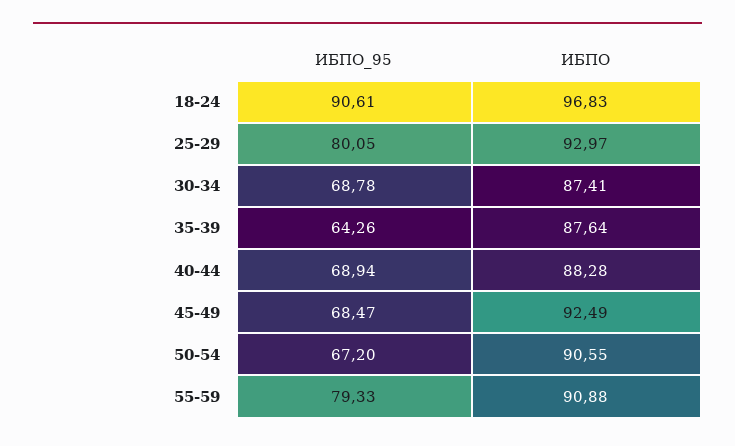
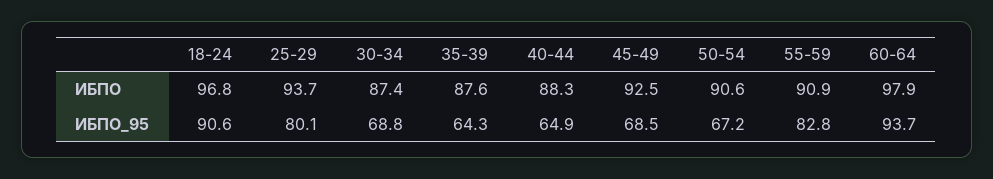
ИБПО, 25-29: 92.97 -> 93.7
ИБПО_95, 40-44: 68.94 -> 64.9
ИБПО_95, 55-59: 79.33 -> 82.8
ИБПО, 60-64: none -> 97.9
ИБПО_95, 60-64: none -> 93.7

